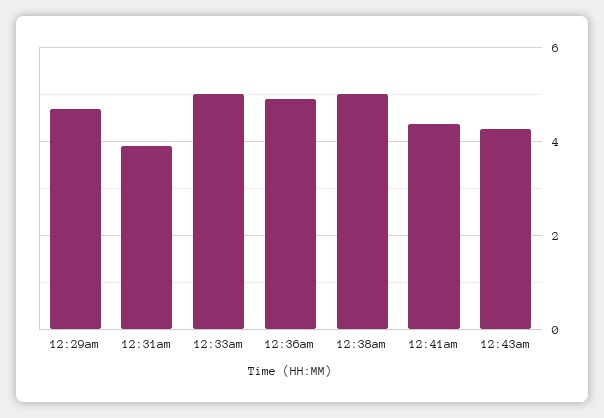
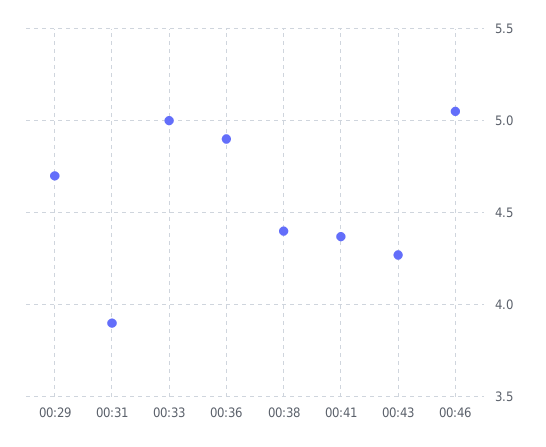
12:38am: 5 -> 4.4
00:46: none -> 5.05

